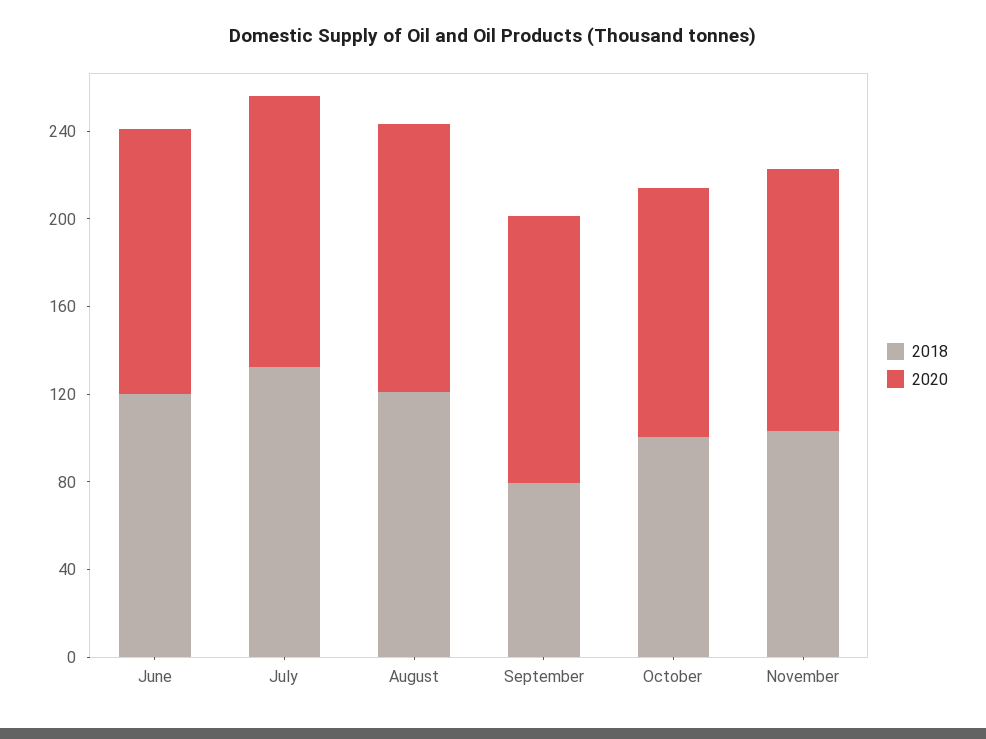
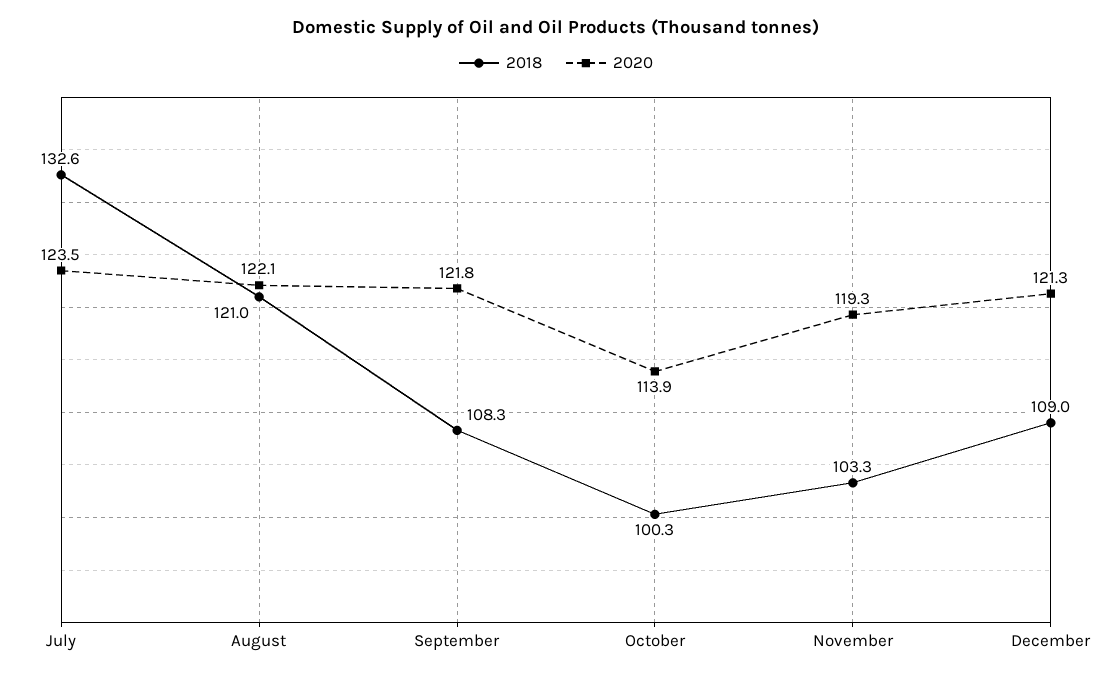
2018, June: 120 -> none
2020, June: 120 -> none
2018, September: 80 -> 108.3
2018, December: none -> 109
2020, December: none -> 121.3

